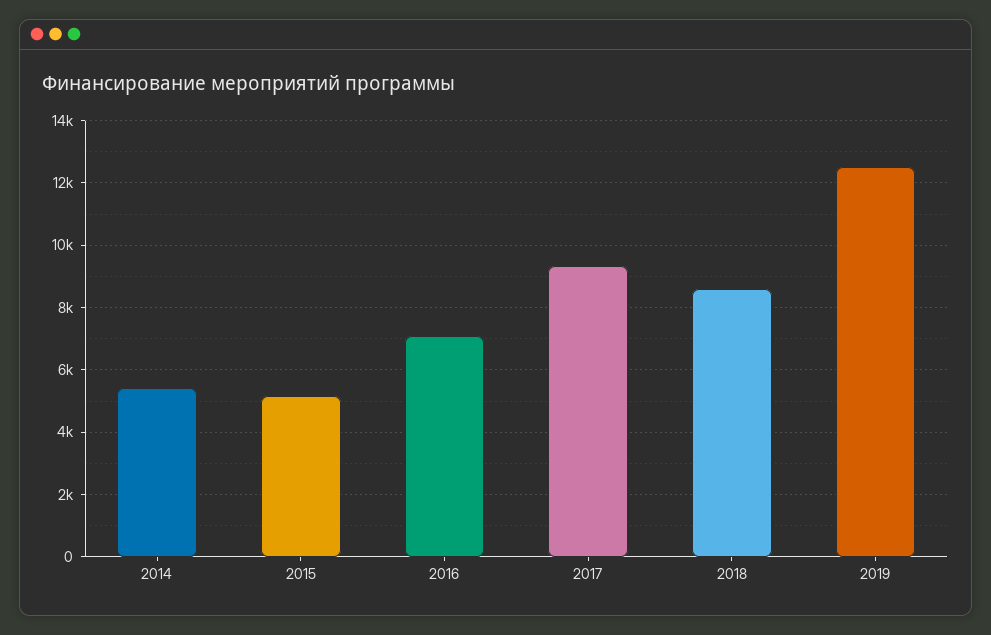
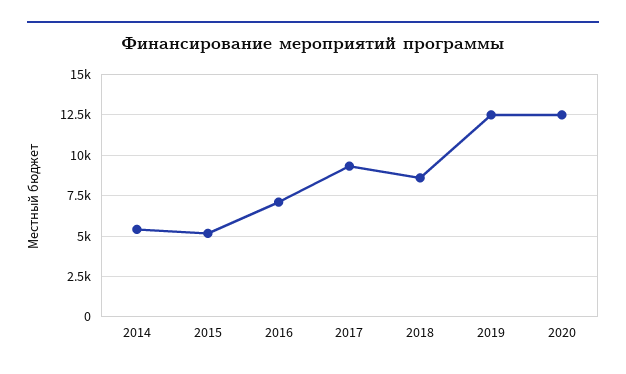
2020: none -> 12500

